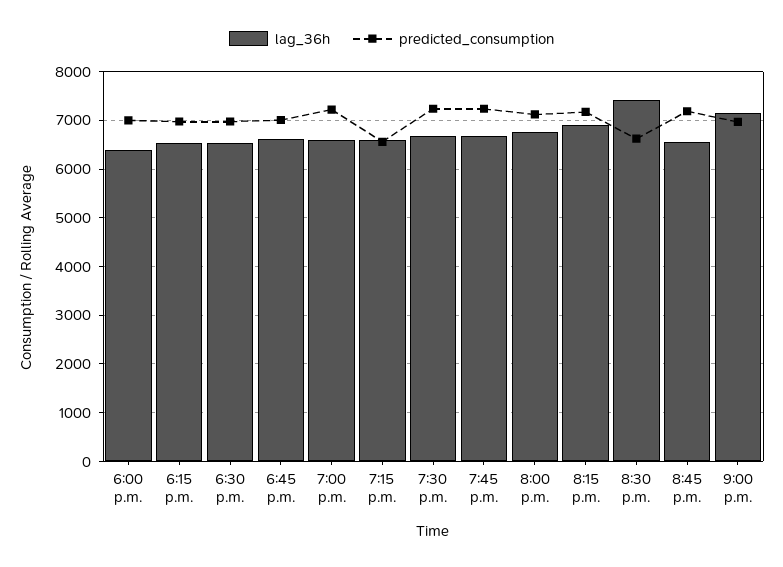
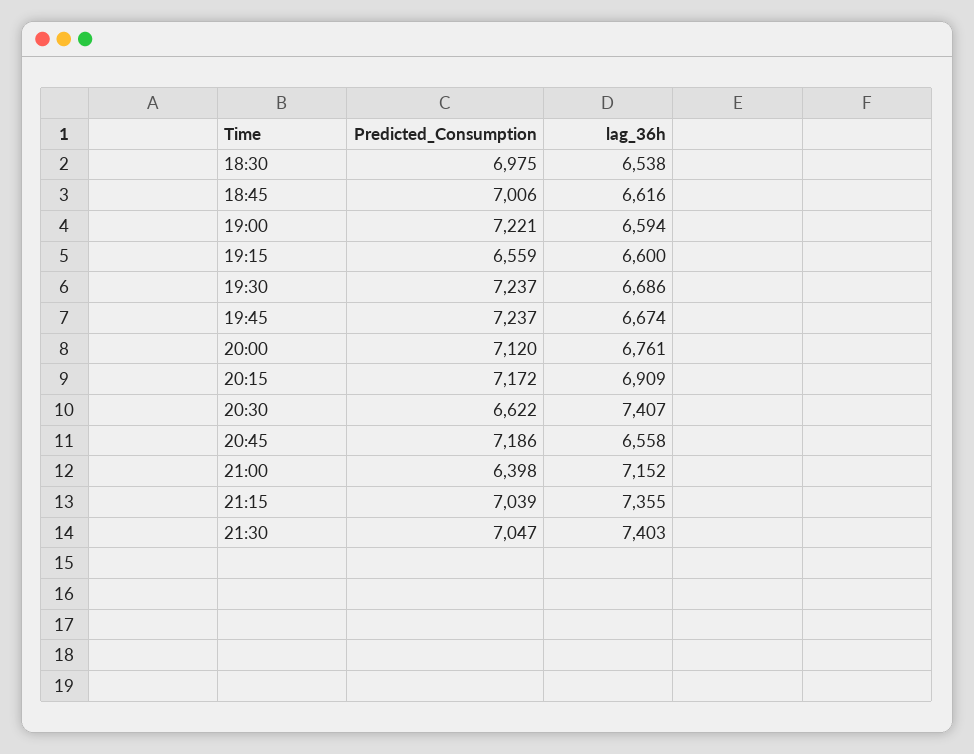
lag_36h, 6:00 p.m.: 6400 -> none
predicted_consumption, 6:00 p.m.: 7000 -> none
lag_36h, 6:15 p.m.: 6600 -> none
predicted_consumption, 6:15 p.m.: 7000 -> none
predicted_consumption, 9:00 p.m.: 7000 -> 6398
predicted_consumption, 21:15: none -> 7039
lag_36h, 21:15: none -> 7355
predicted_consumption, 21:30: none -> 7047
lag_36h, 21:30: none -> 7403

